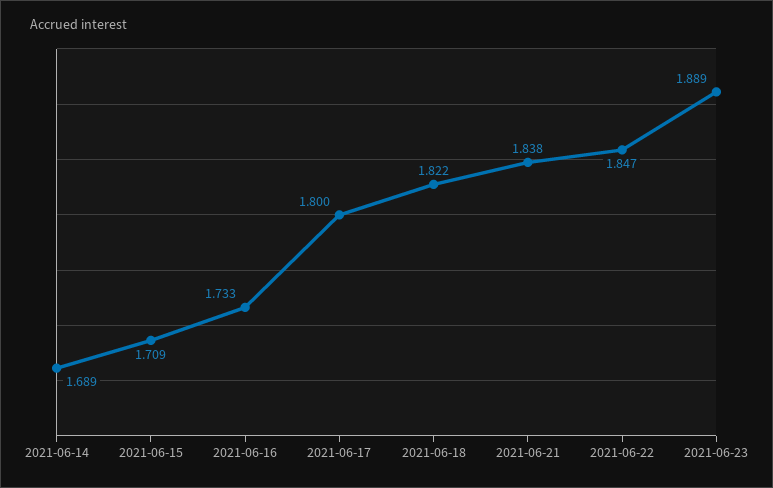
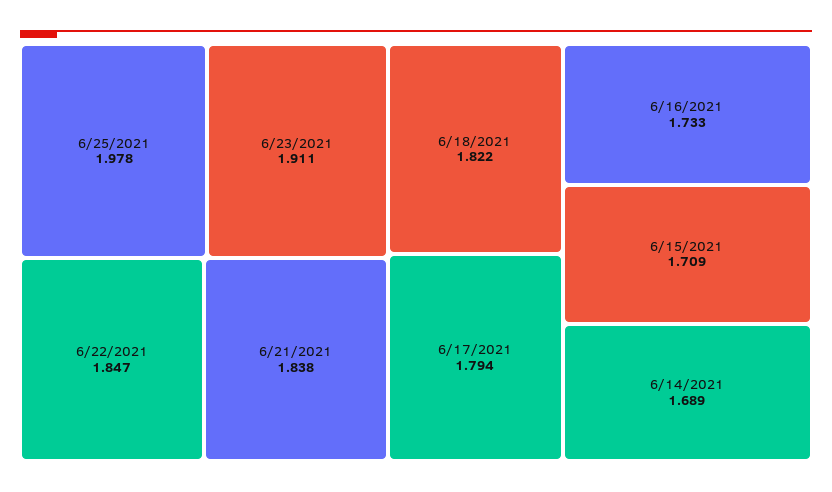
2021-06-17: 1.8 -> 1.794
2021-06-23: 1.889 -> 1.911
6/25/2021: none -> 1.978

